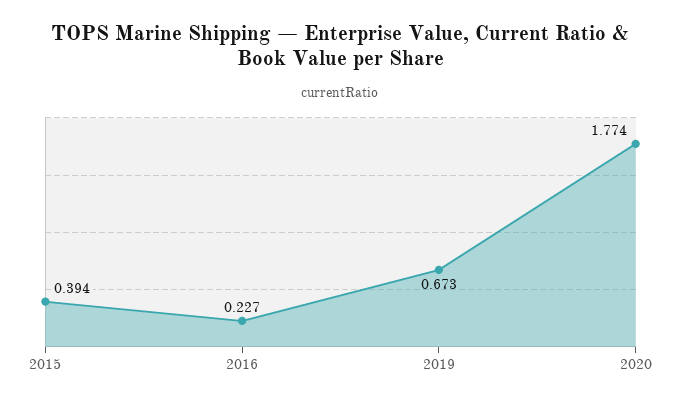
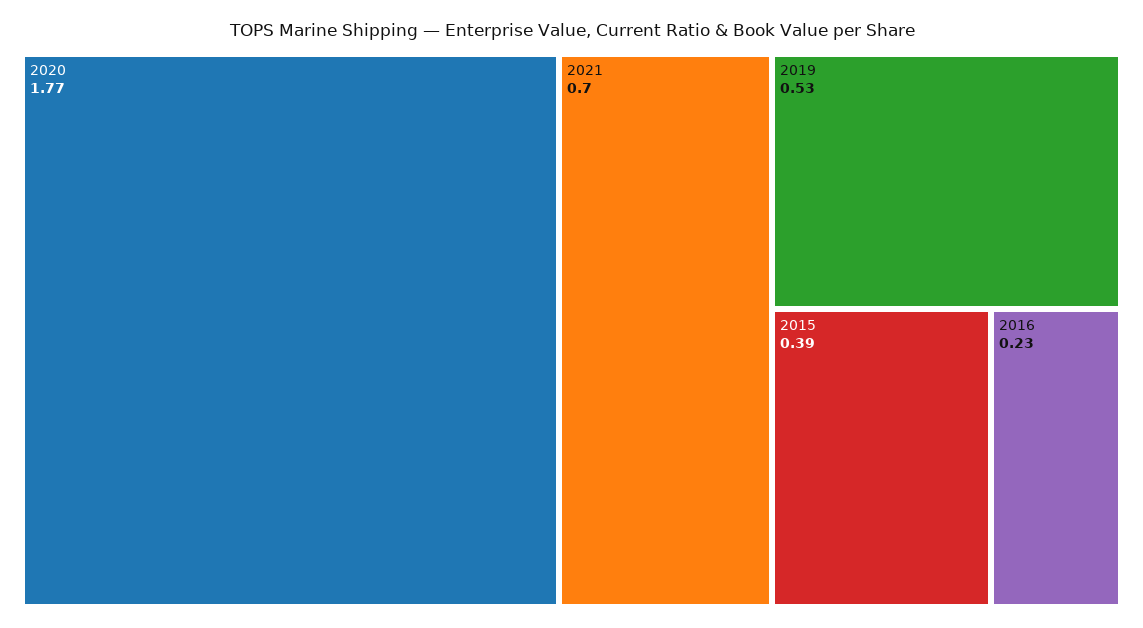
2019: 0.673 -> 0.53
2021: none -> 0.7

